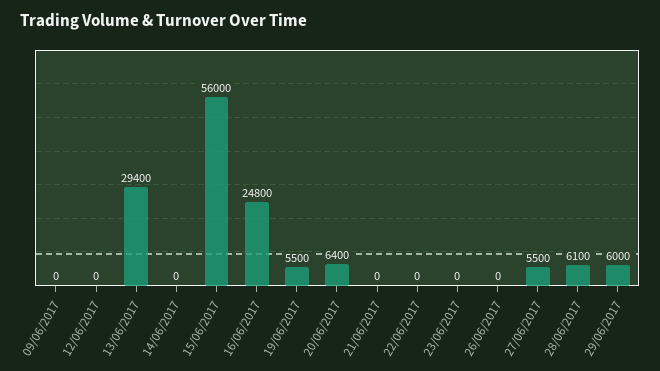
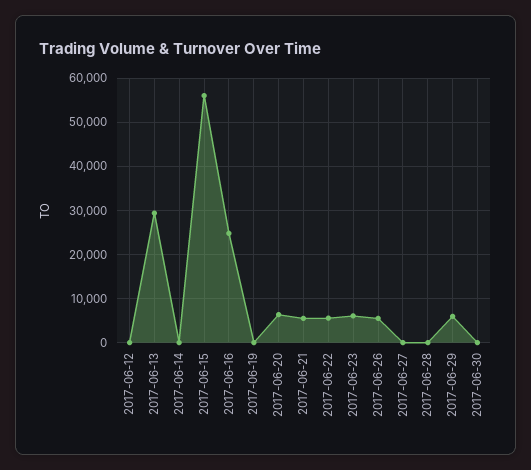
09/06/2017: 0 -> none
19/06/2017: 5500 -> 0
21/06/2017: 0 -> 6000
22/06/2017: 0 -> 6000
23/06/2017: 0 -> 6000
26/06/2017: 0 -> 6000
27/06/2017: 5500 -> 0
28/06/2017: 6100 -> 0
2017-06-30: none -> 0

